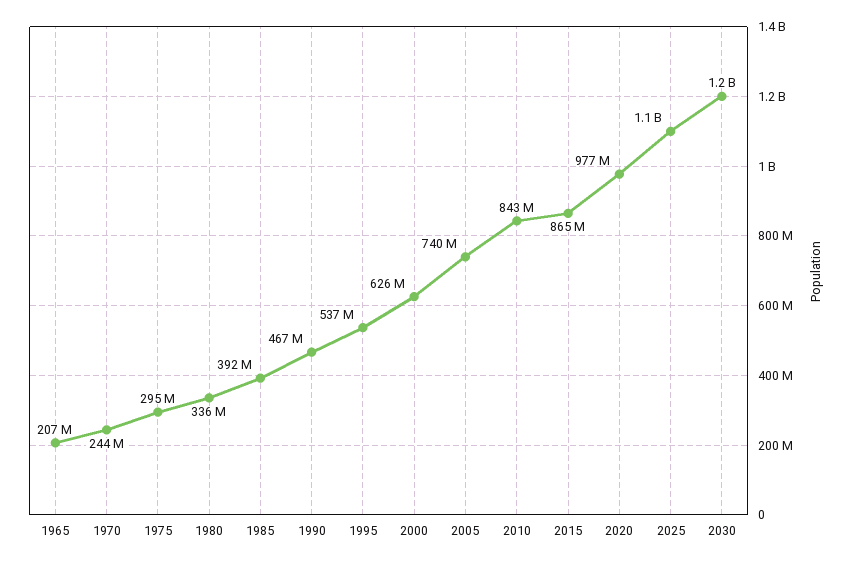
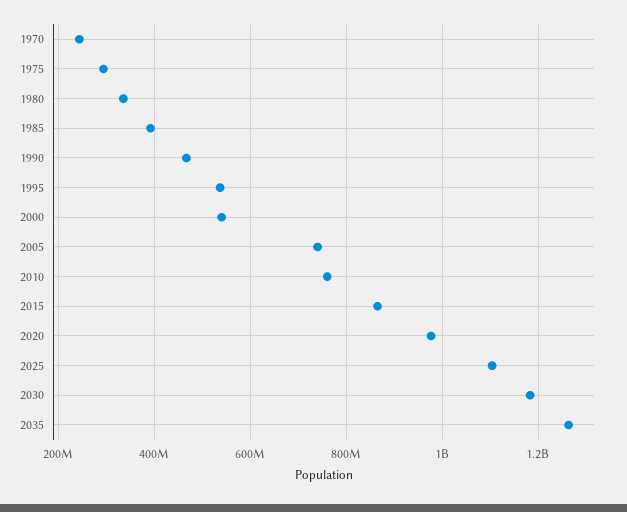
1965: 207000000 -> none
2000: 626000000 -> 540000000
2010: 843000000 -> 760000000
2035: none -> 1260000000

